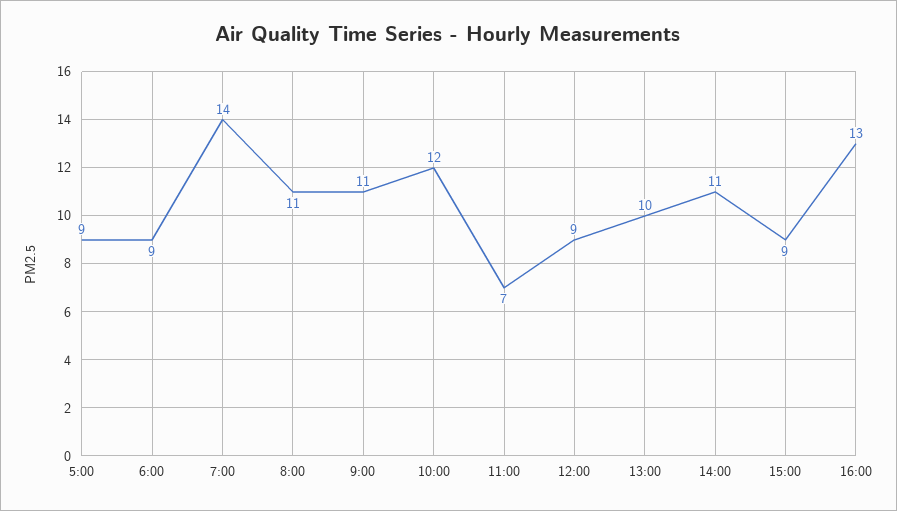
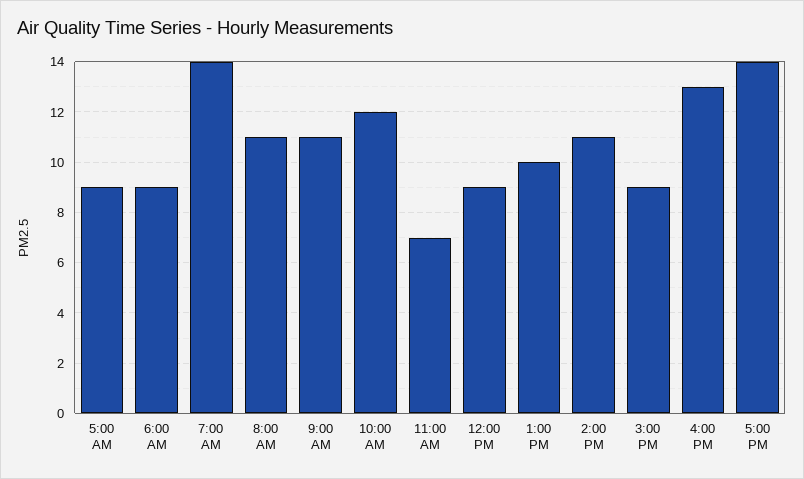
5:00 PM: none -> 14

